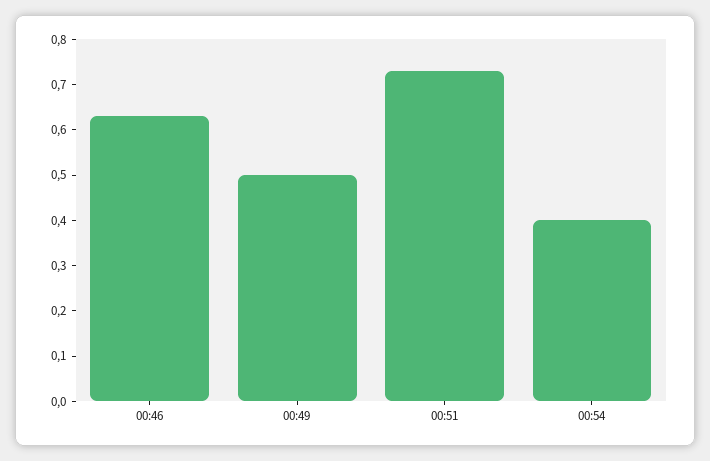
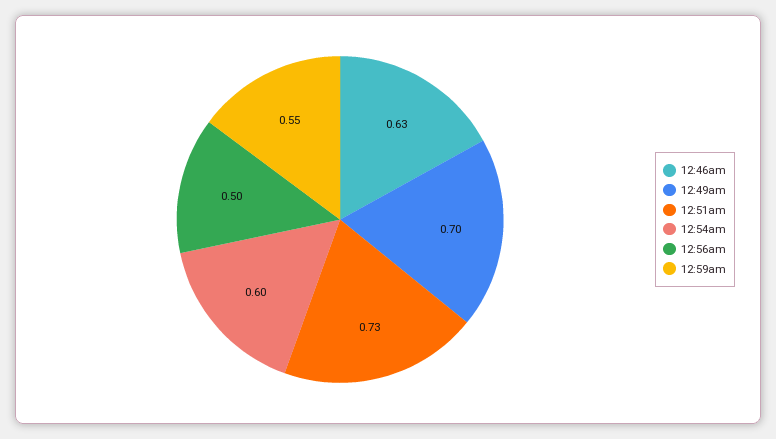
00:49: 0.5 -> 0.7
00:54: 0.4 -> 0.6
12:56am: none -> 0.5
12:59am: none -> 0.55

